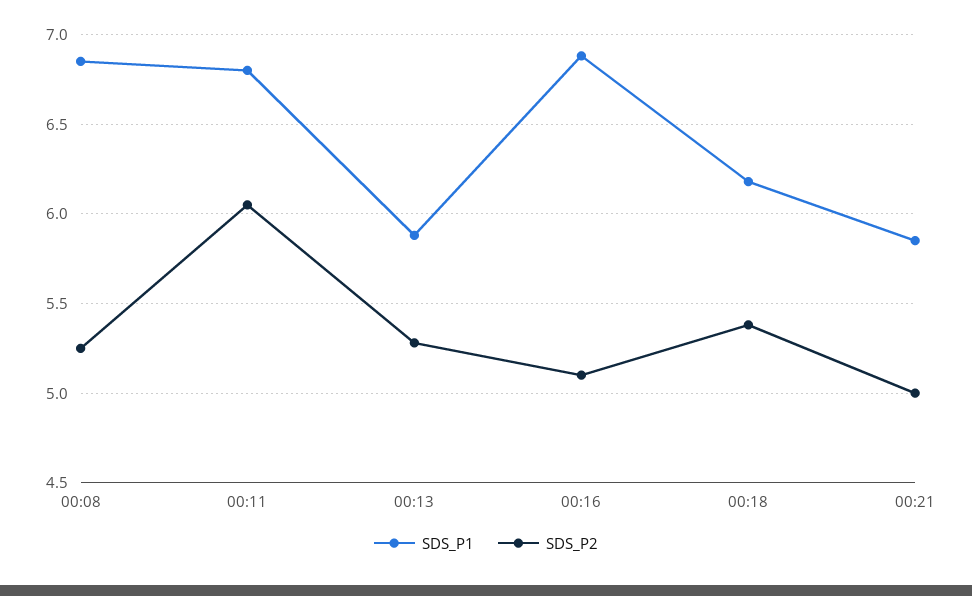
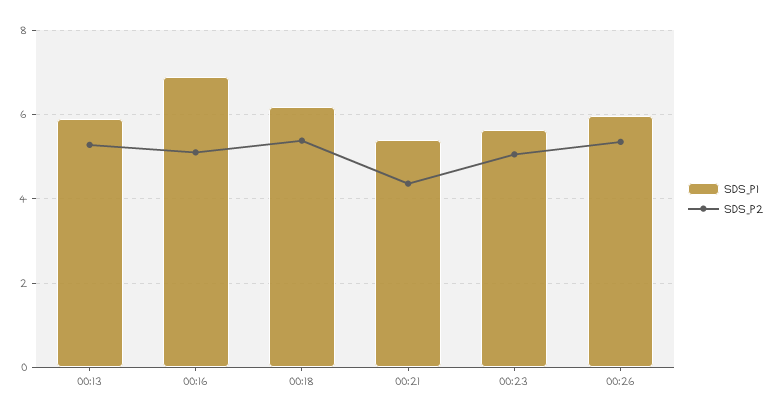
SDS_P1, 00:08: 6.85 -> none
SDS_P2, 00:08: 5.25 -> none
SDS_P1, 00:11: 6.8 -> none
SDS_P2, 00:11: 6.05 -> none
SDS_P1, 00:21: 5.85 -> 5.4
SDS_P2, 00:21: 5 -> 4.4
SDS_P1, 00:23: none -> 5.6
SDS_P2, 00:23: none -> 5
SDS_P1, 00:26: none -> 6
SDS_P2, 00:26: none -> 5.4

